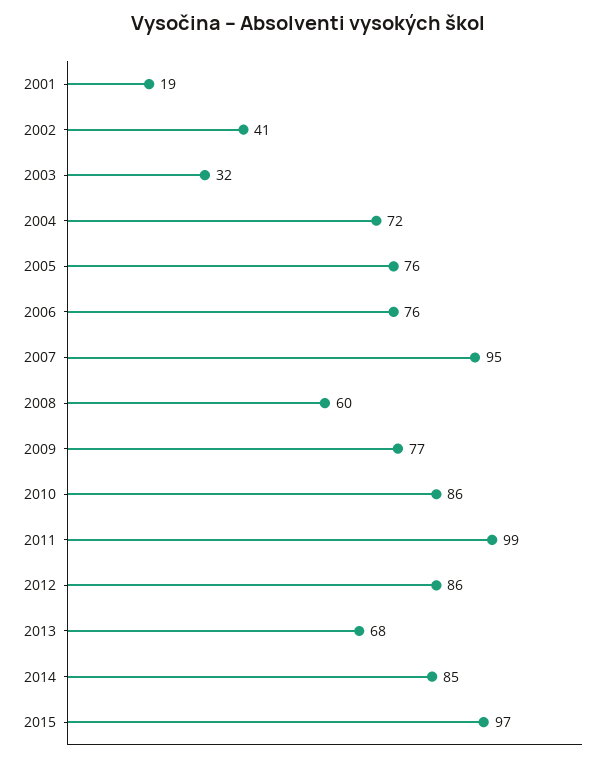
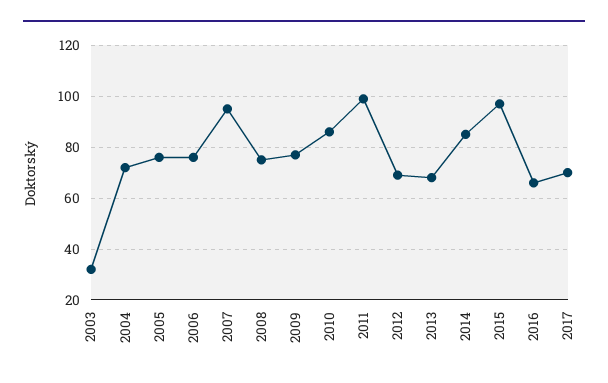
2001: 19 -> none
2002: 41 -> none
2008: 60 -> 75
2012: 86 -> 70
2016: none -> 65
2017: none -> 70

